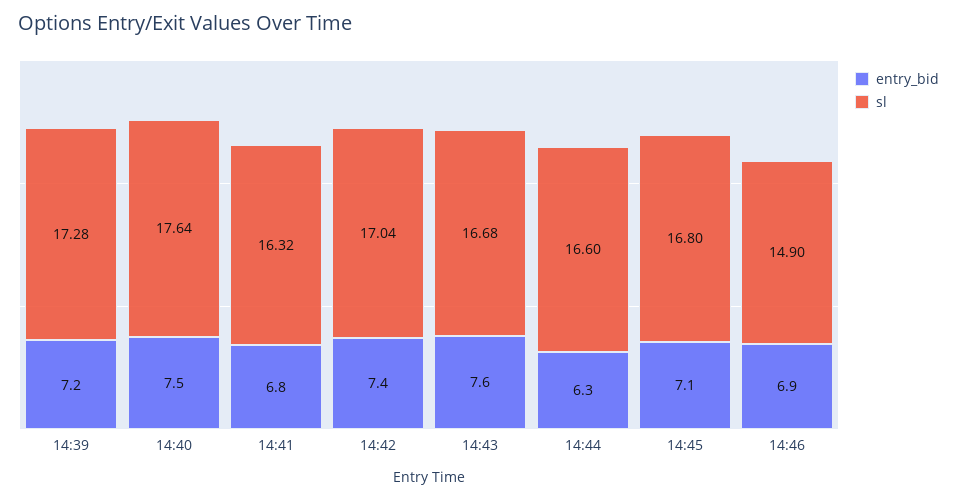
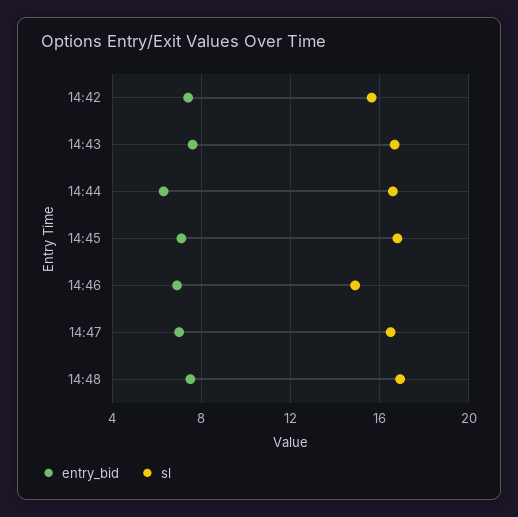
entry_bid, 14:39: 7.2 -> none
sl, 14:39: 17.28 -> none
entry_bid, 14:40: 7.5 -> none
sl, 14:40: 17.64 -> none
entry_bid, 14:41: 6.8 -> none
sl, 14:41: 16.32 -> none
sl, 14:42: 17.04 -> 15.5
entry_bid, 14:47: none -> 7
sl, 14:47: none -> 16.5
entry_bid, 14:48: none -> 7.5
sl, 14:48: none -> 17

